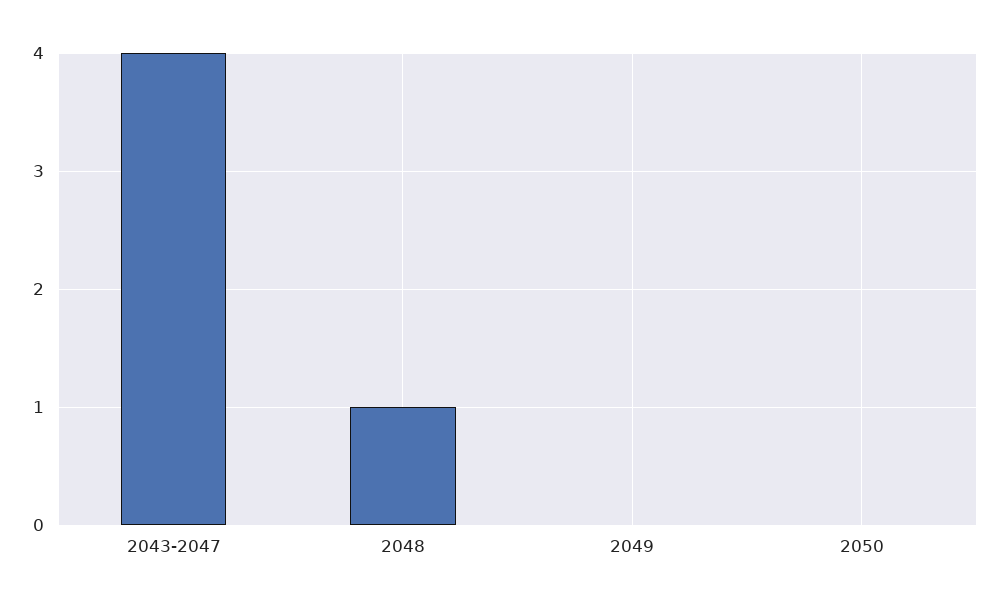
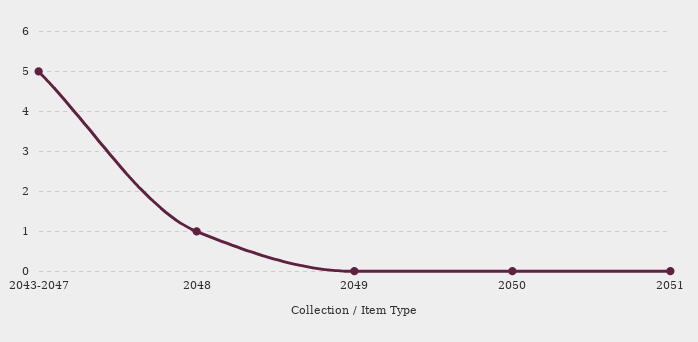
2043-2047: 4 -> 5
2051: none -> 0

